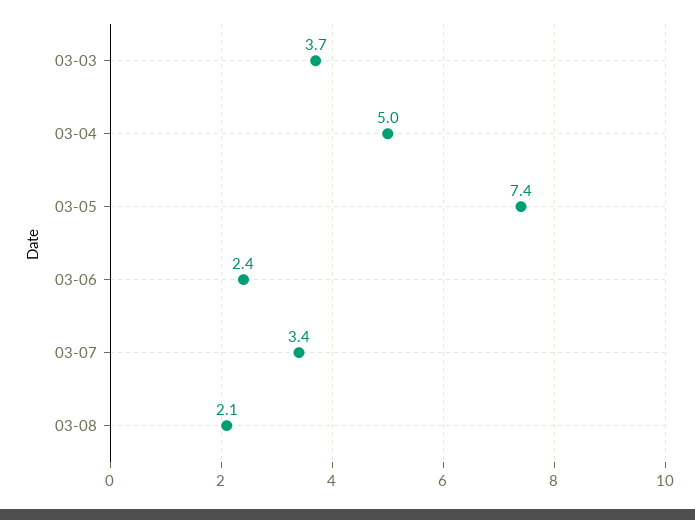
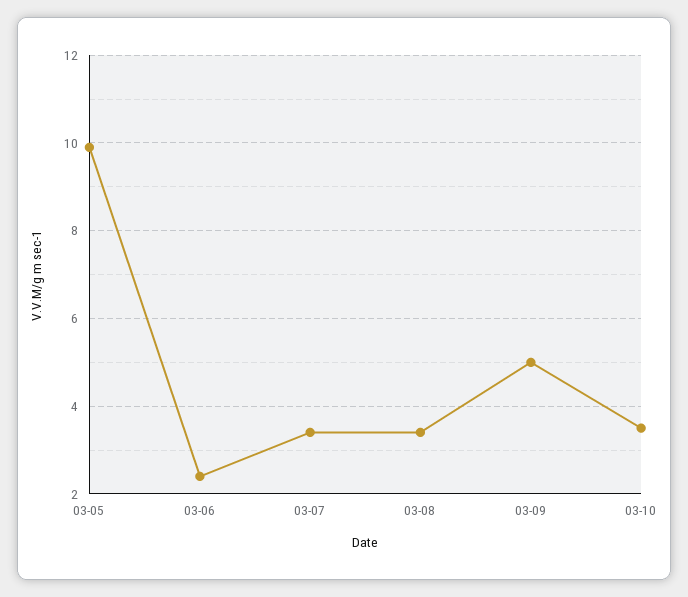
03-03: 3.7 -> none
03-04: 5 -> none
03-05: 7.4 -> 10
03-08: 2.1 -> 3.5
03-09: none -> 5
03-10: none -> 3.5

